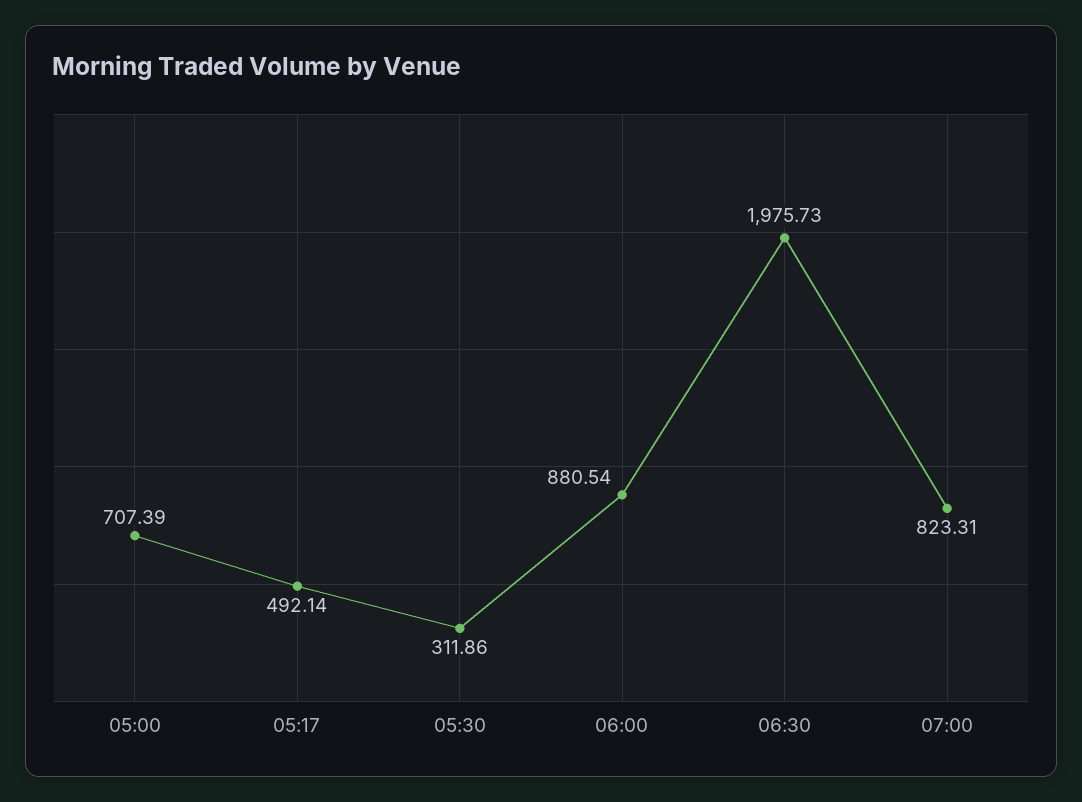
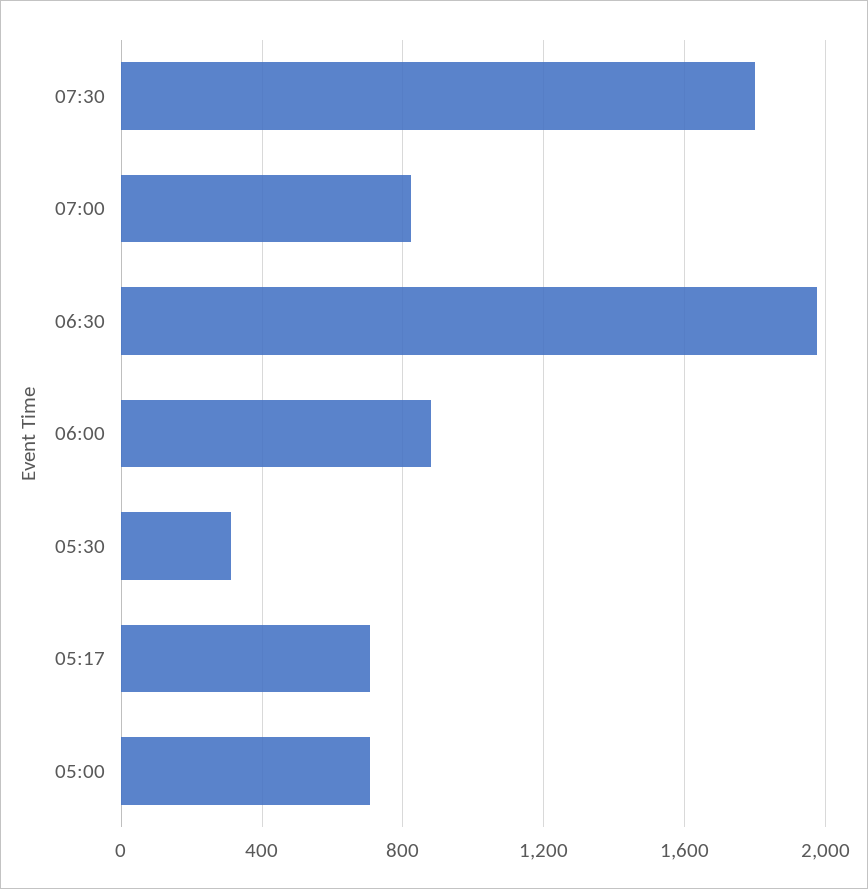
05:17: 492.14 -> 700
07:30: none -> 1800

